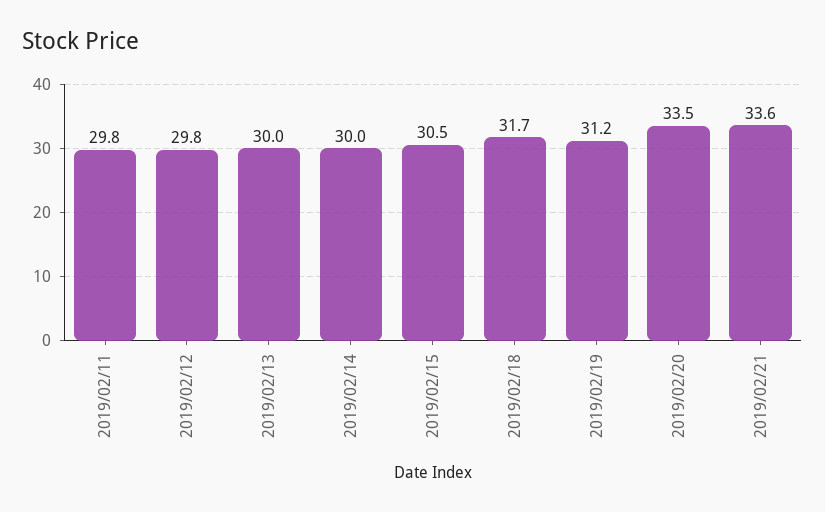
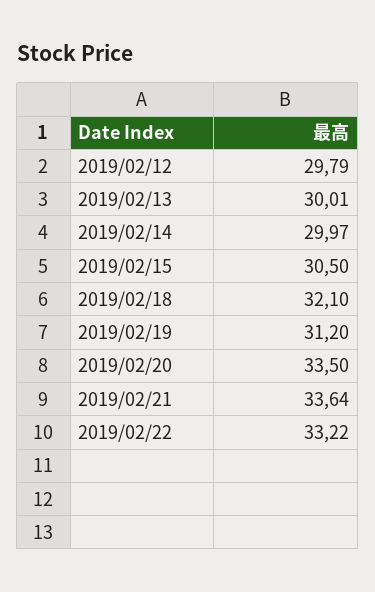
2019/02/11: 29.8 -> none
2019/02/18: 31.7 -> 32.1
2019/02/22: none -> 33.22

